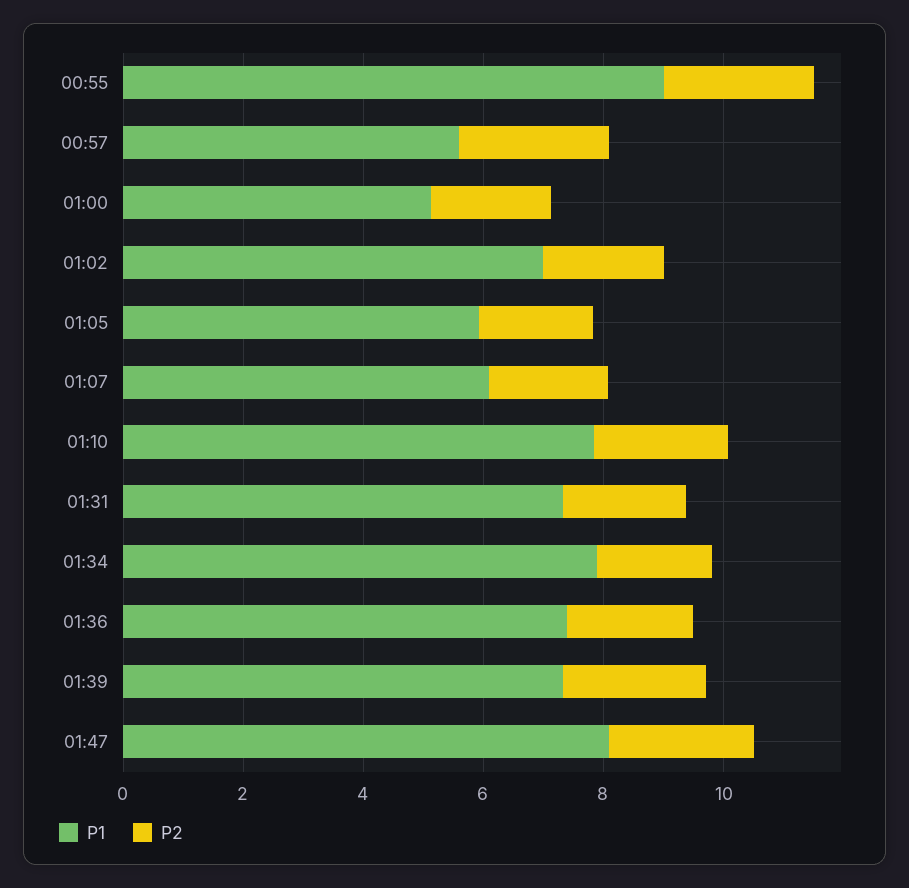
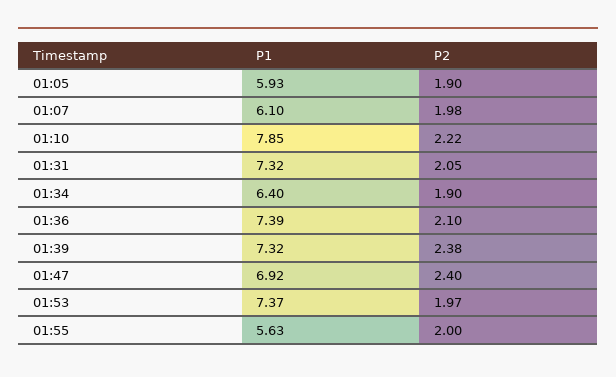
P1, 00:55: 9 -> none
P2, 00:55: 2.5 -> none
P1, 00:57: 5.5 -> none
P2, 00:57: 2.5 -> none
P1, 01:00: 5 -> none
P2, 01:00: 2 -> none
P1, 01:02: 7 -> none
P2, 01:02: 2 -> none
P1, 01:34: 8 -> 6.4
P1, 01:47: 8 -> 6.92
P1, 01:53: none -> 7.37
P2, 01:53: none -> 1.97
P1, 01:55: none -> 5.63
P2, 01:55: none -> 2

